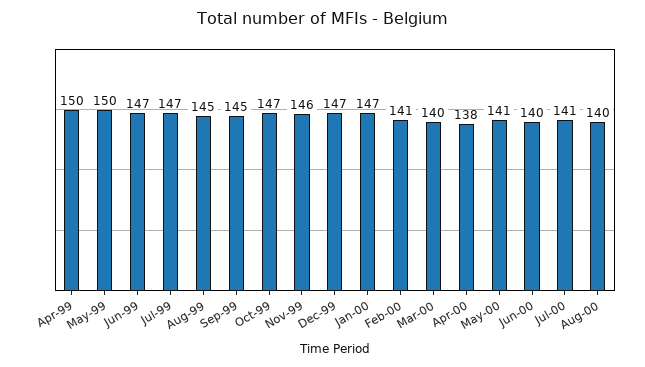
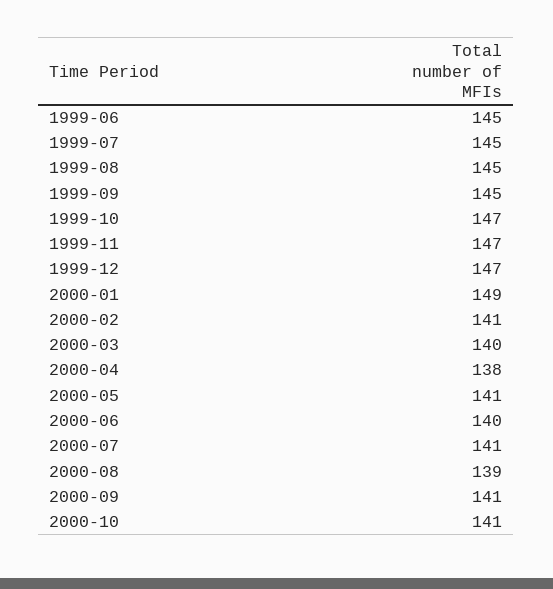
Apr-99: 150 -> none
May-99: 150 -> none
Jun-99: 147 -> 145
Jul-99: 147 -> 145
Nov-99: 146 -> 147
Jan-00: 147 -> 149
Aug-00: 140 -> 139
2000-09: none -> 141
2000-10: none -> 141

